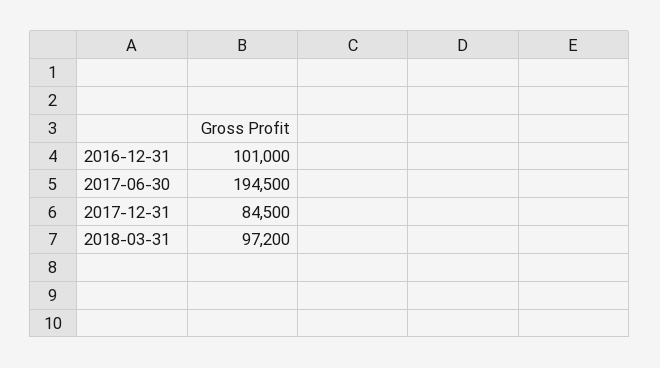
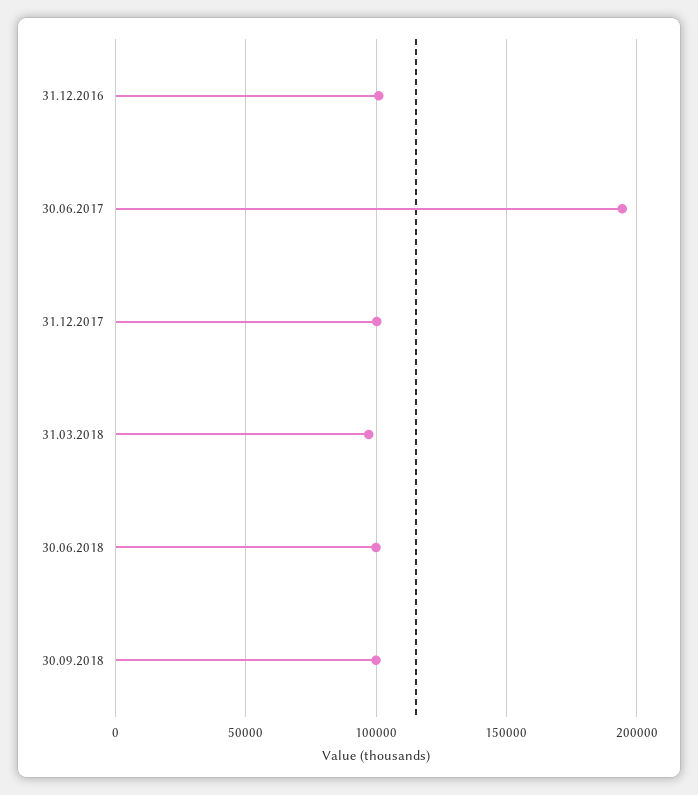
2017-12-31: 84500 -> 100000
30.06.2018: none -> 100000
30.09.2018: none -> 100000

